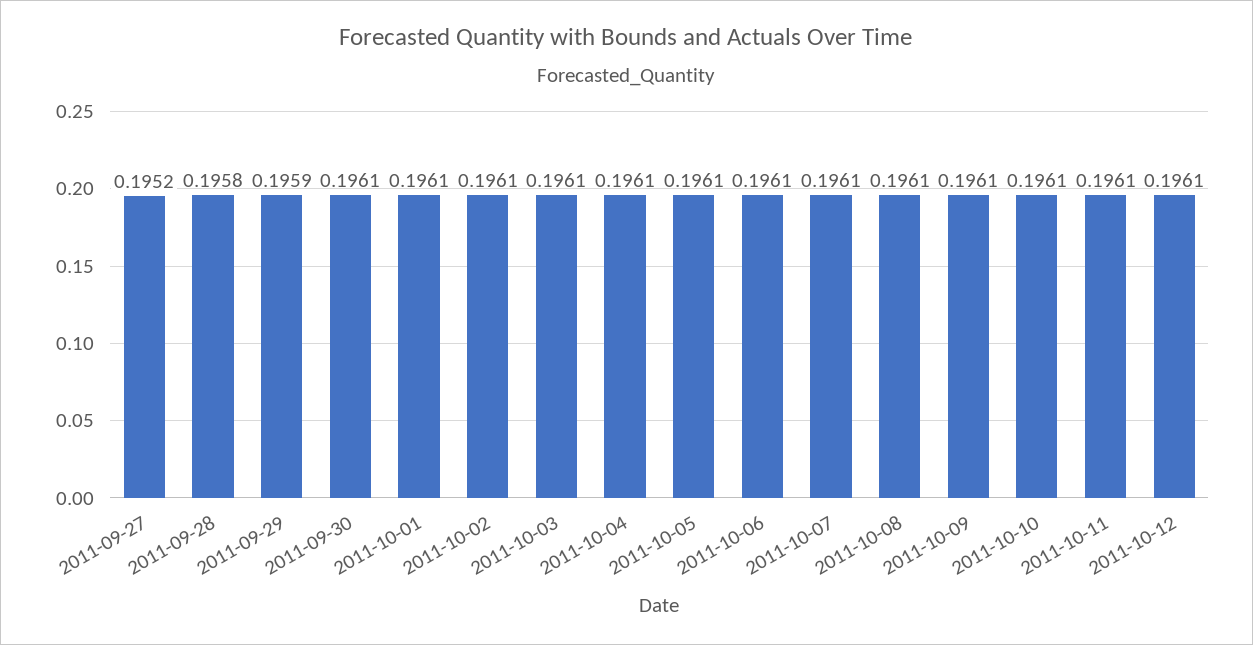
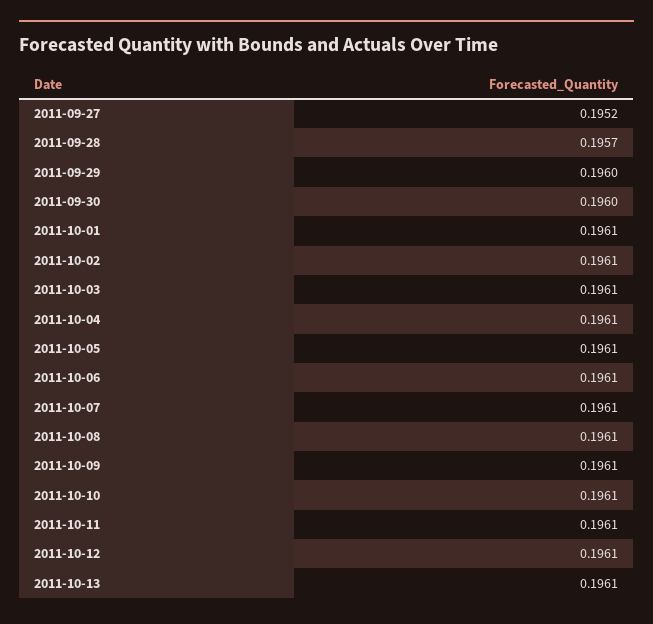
2011-09-28: 0.1958 -> 0.1957
2011-09-29: 0.1959 -> 0.196
2011-09-30: 0.1961 -> 0.196
2011-10-13: none -> 0.1961

